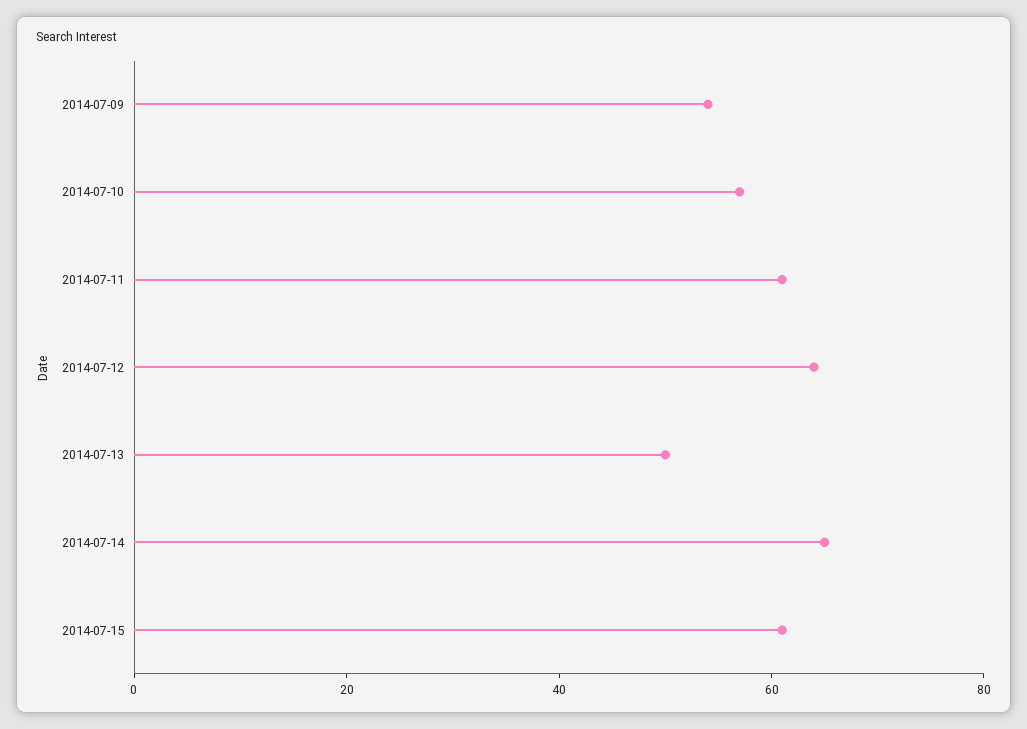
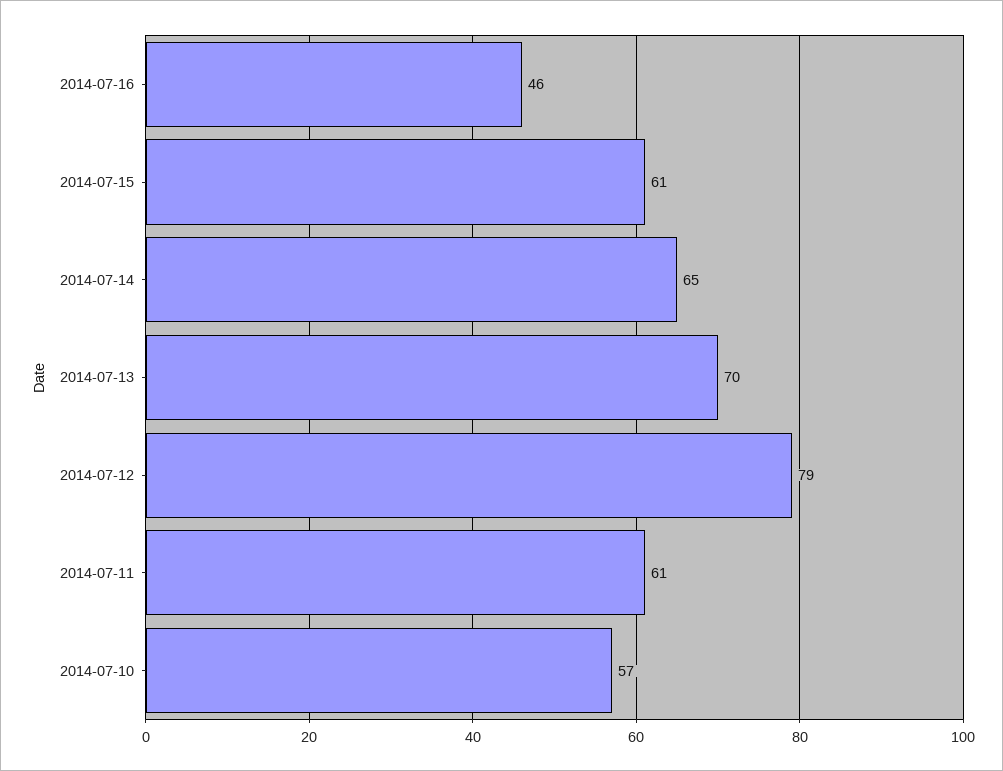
2014-07-09: 55 -> none
2014-07-12: 65 -> 79
2014-07-13: 50 -> 70
2014-07-16: none -> 46

